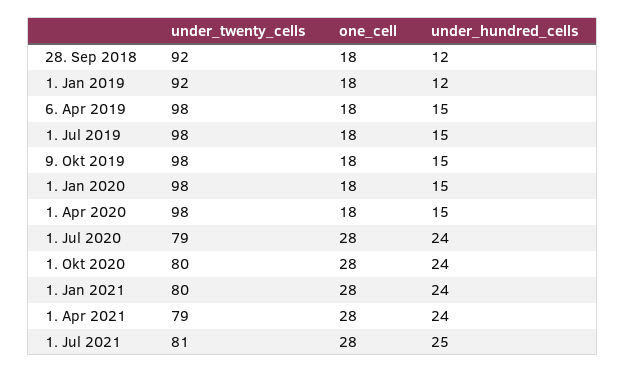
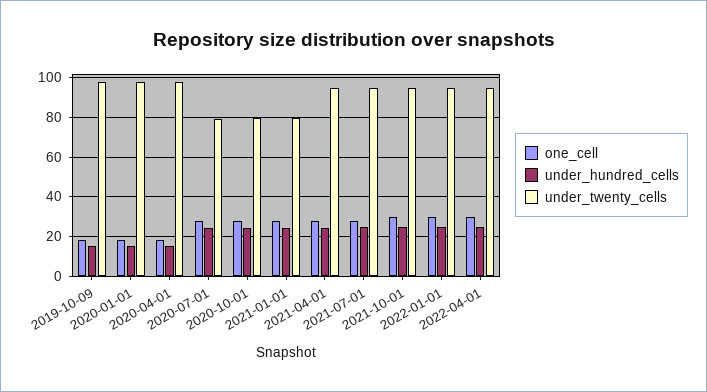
under_twenty_cells, 28. Sep 2018: 92 -> none
one_cell, 28. Sep 2018: 18 -> none
under_hundred_cells, 28. Sep 2018: 12 -> none
under_twenty_cells, 1. Jan 2019: 92 -> none
one_cell, 1. Jan 2019: 18 -> none
under_hundred_cells, 1. Jan 2019: 12 -> none
under_twenty_cells, 6. Apr 2019: 98 -> none
one_cell, 6. Apr 2019: 18 -> none
under_hundred_cells, 6. Apr 2019: 15 -> none
under_twenty_cells, 1. Jul 2019: 98 -> none
one_cell, 1. Jul 2019: 18 -> none
under_hundred_cells, 1. Jul 2019: 15 -> none
under_twenty_cells, 1. Apr 2021: 79 -> 95
under_twenty_cells, 1. Jul 2021: 81 -> 95
one_cell, 2021-10-01: none -> 30
under_hundred_cells, 2021-10-01: none -> 25
under_twenty_cells, 2021-10-01: none -> 95
one_cell, 2022-01-01: none -> 30
under_hundred_cells, 2022-01-01: none -> 25
under_twenty_cells, 2022-01-01: none -> 95
one_cell, 2022-04-01: none -> 30
under_hundred_cells, 2022-04-01: none -> 25
under_twenty_cells, 2022-04-01: none -> 95

